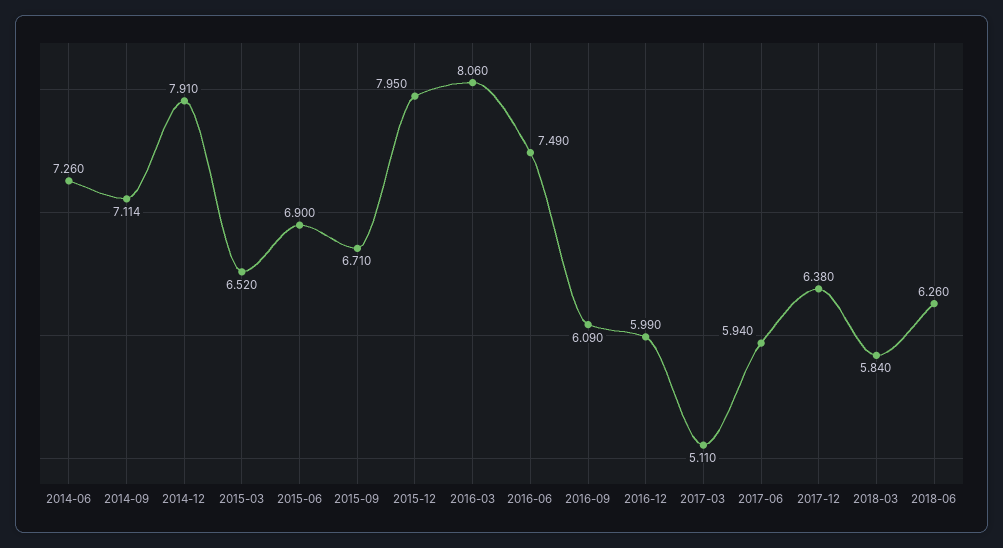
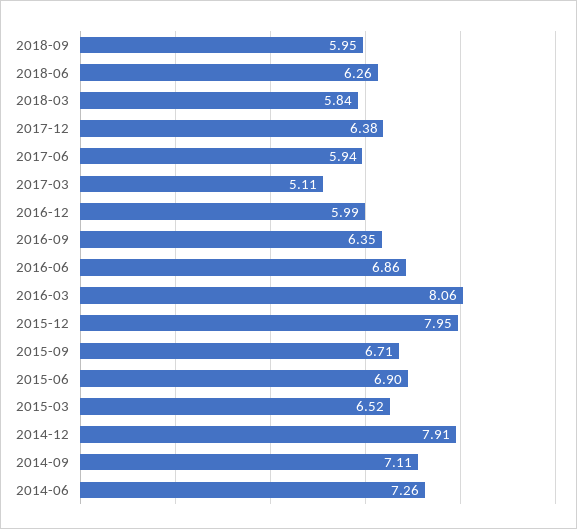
2016-06: 7.49 -> 6.86
2016-09: 6.09 -> 6.35
2018-09: none -> 5.95

